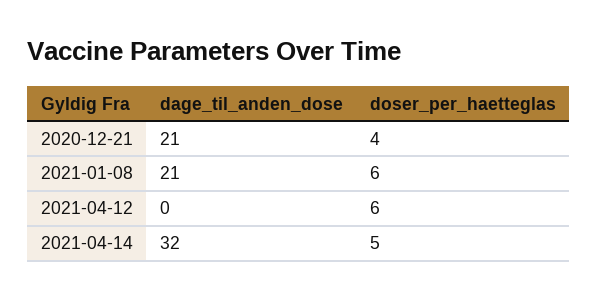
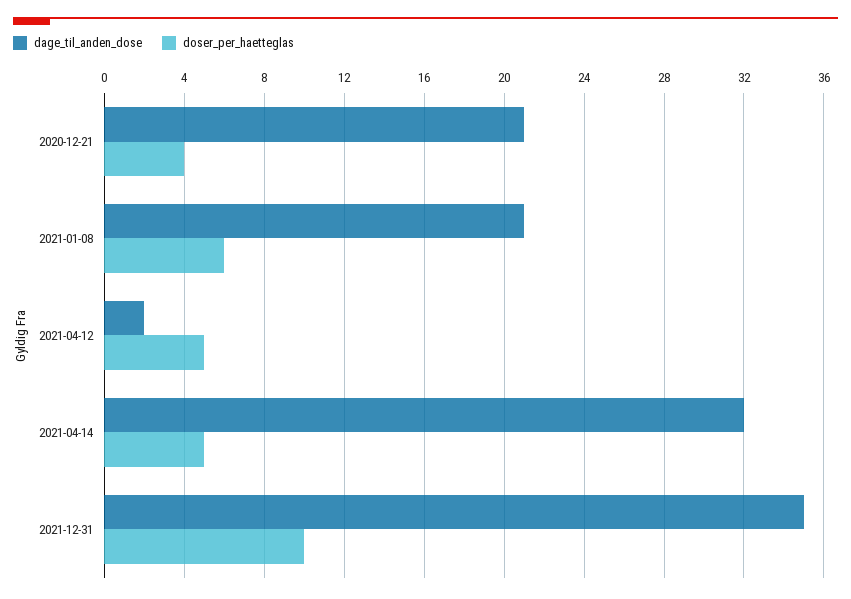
dage_til_anden_dose, 2021-04-12: 0 -> 2
doser_per_haetteglas, 2021-04-12: 6 -> 5
dage_til_anden_dose, 2021-12-31: none -> 35
doser_per_haetteglas, 2021-12-31: none -> 10

